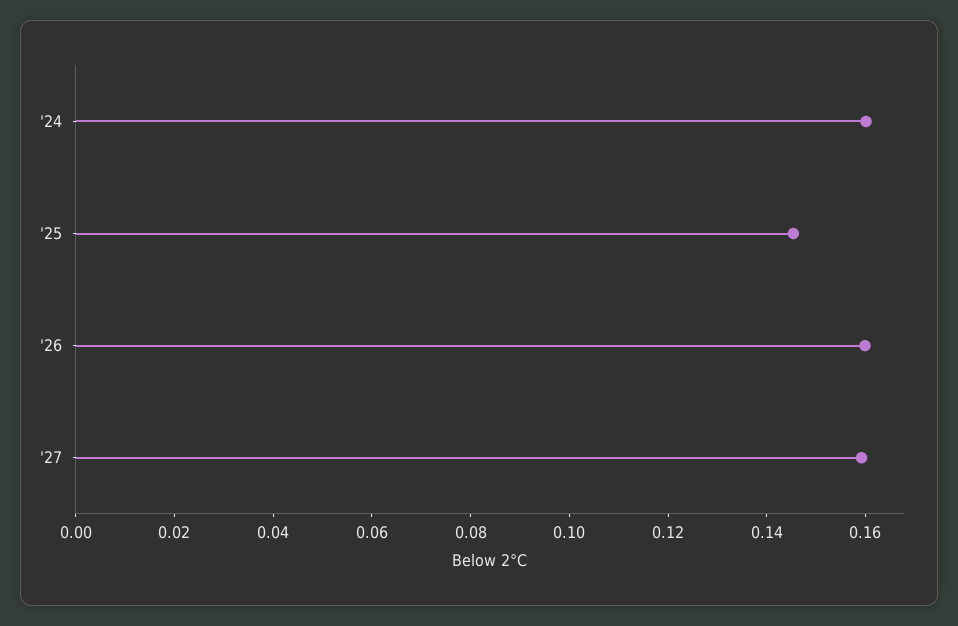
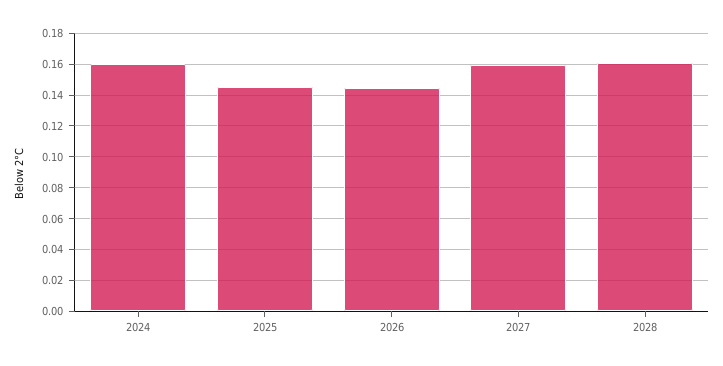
'26: 0.16 -> 0.145
2028: none -> 0.16

